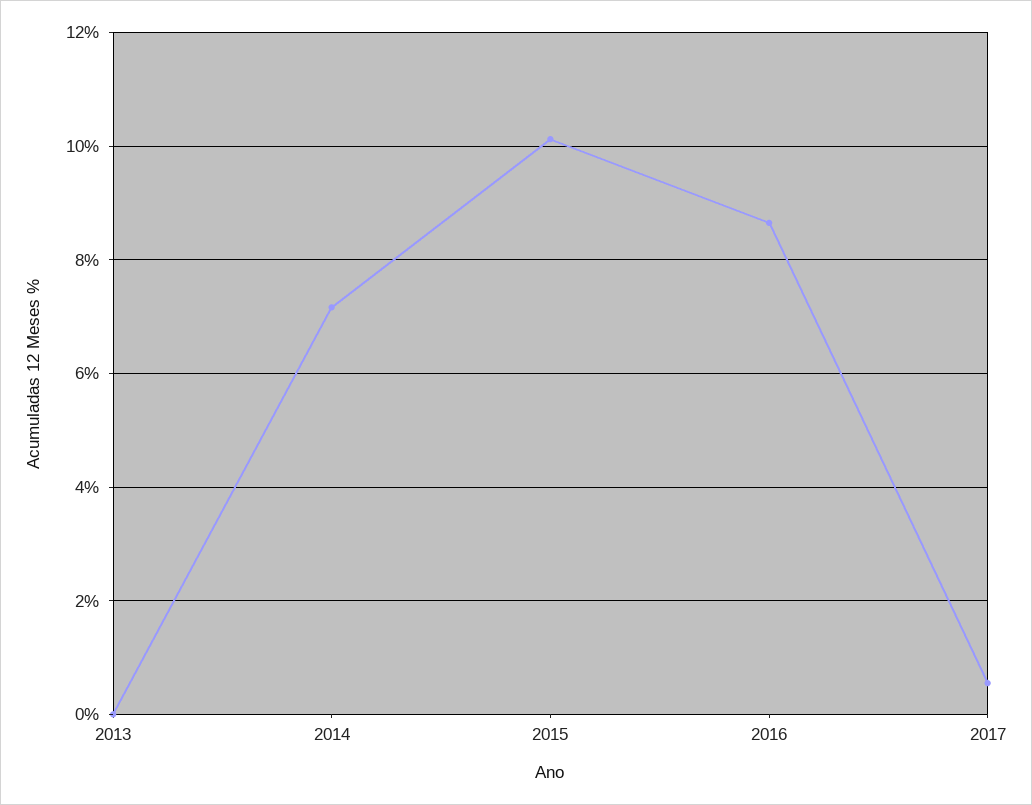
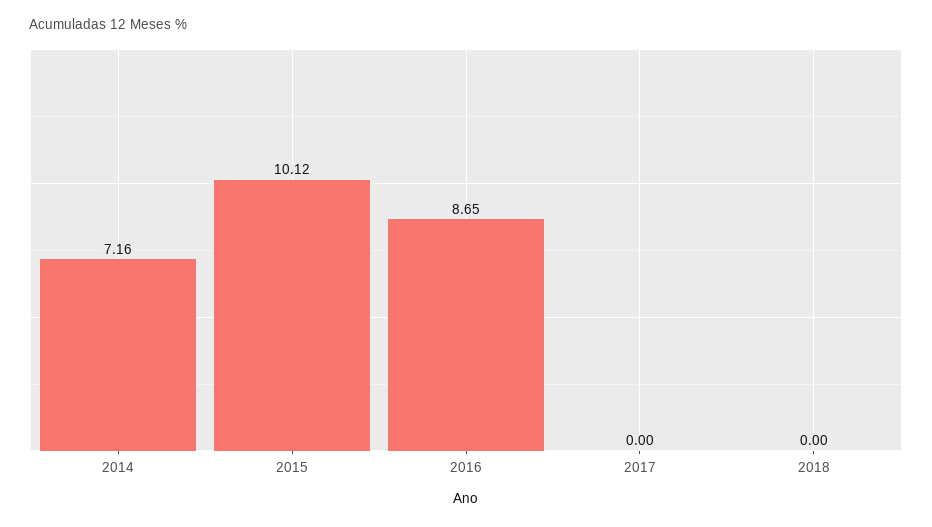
2013: 0 -> none
2017: 0.6 -> 0
2018: none -> 0

